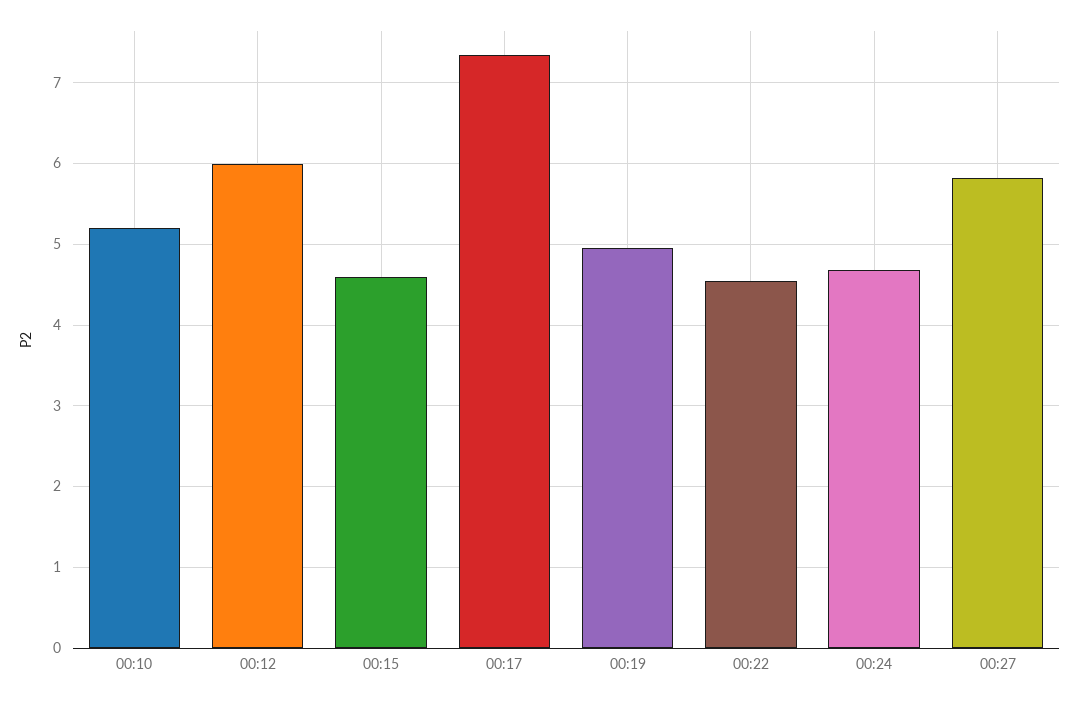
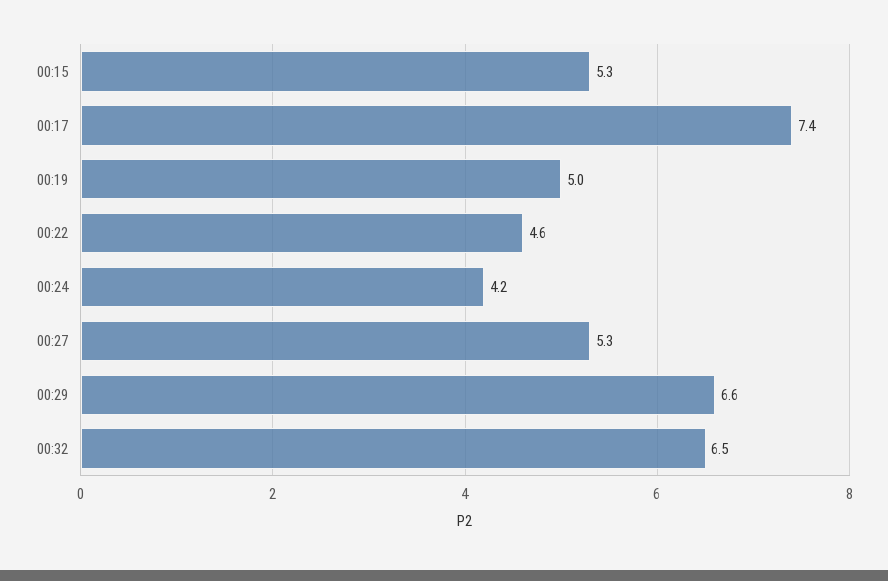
00:10: 5.2 -> none
00:12: 6 -> none
00:15: 4.6 -> 5.3
00:24: 4.7 -> 4.2
00:27: 5.8 -> 5.3
00:29: none -> 6.6
00:32: none -> 6.5

